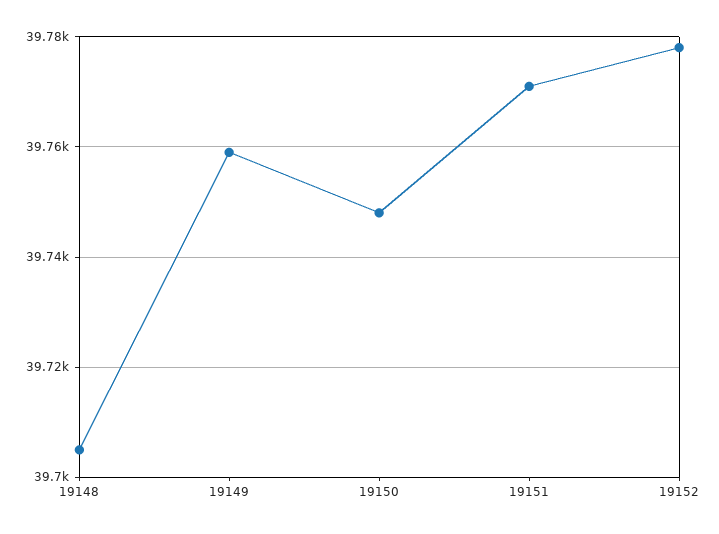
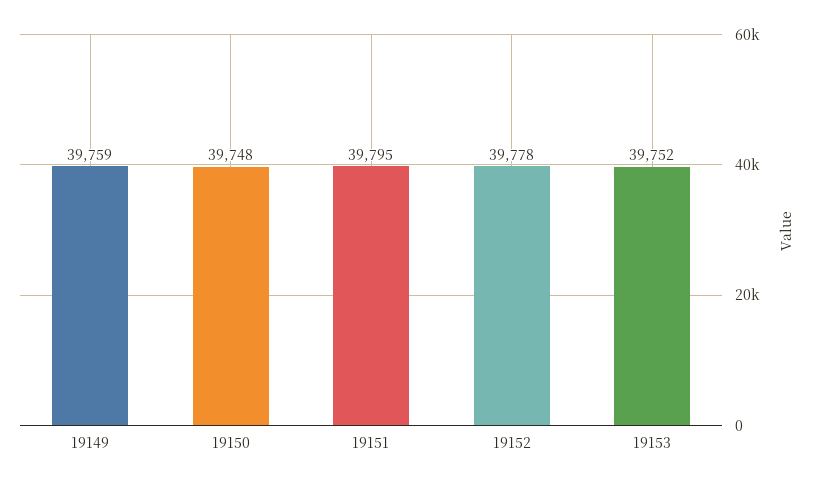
19148: 39705 -> none
19151: 39770 -> 39795
19153: none -> 39752

